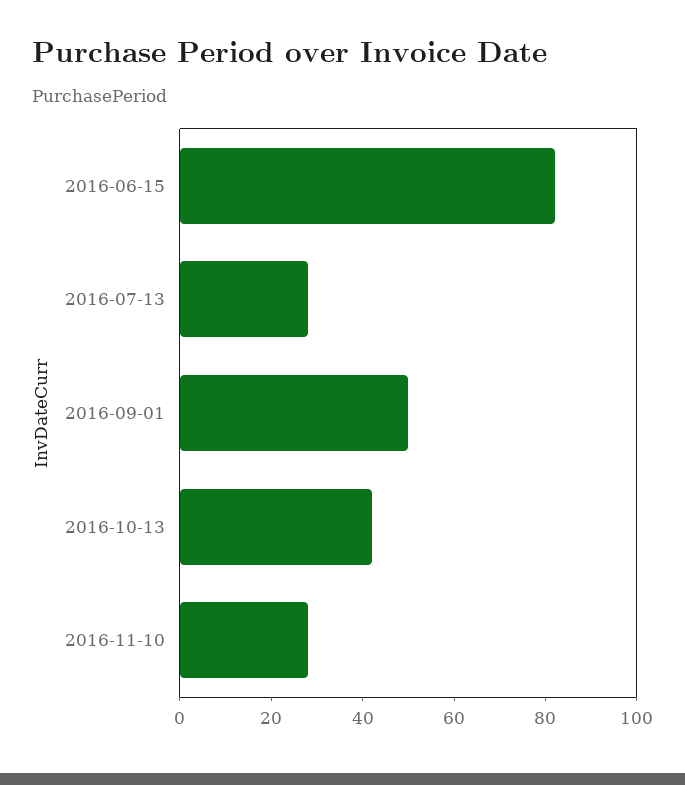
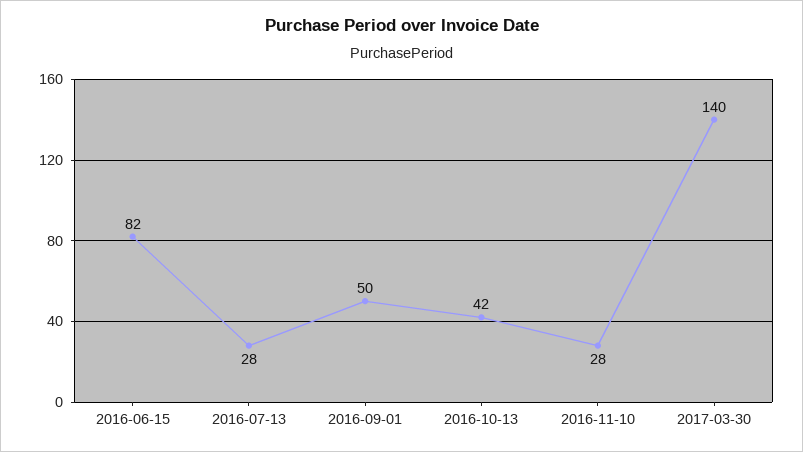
2017-03-30: none -> 140

